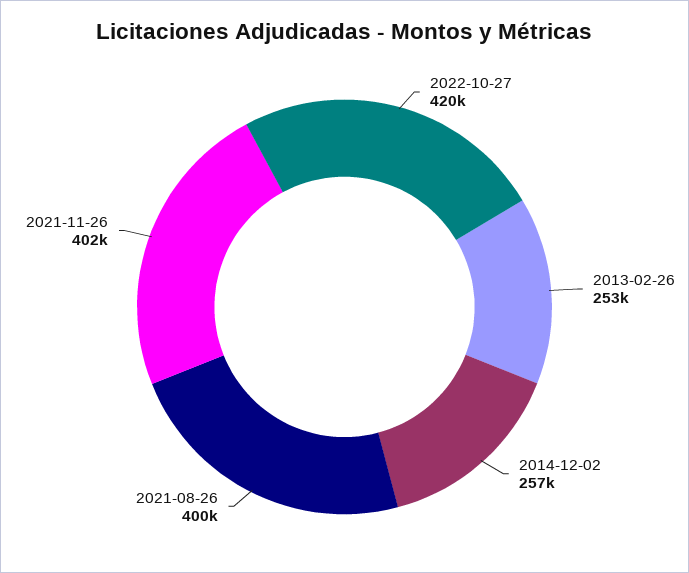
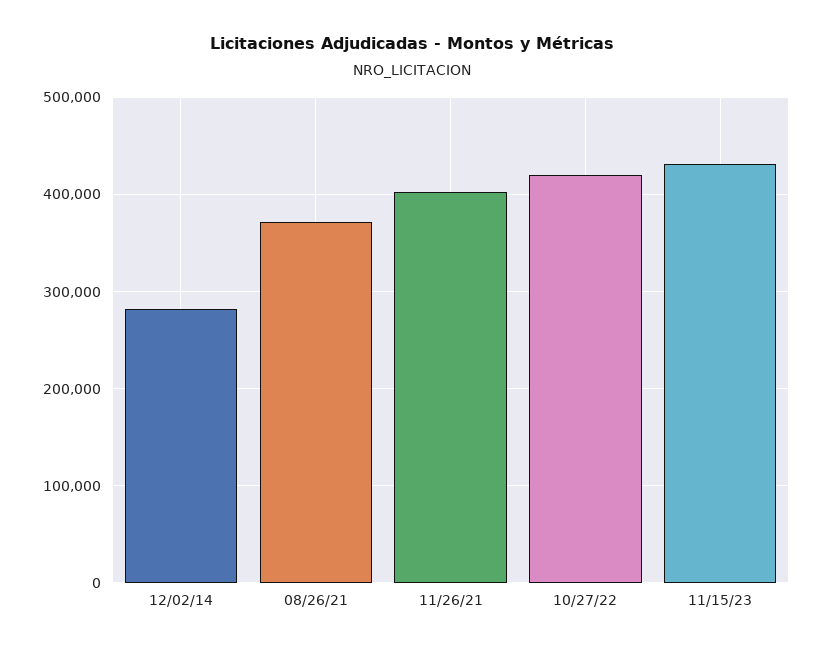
2013-02-26: 253000 -> none
2014-12-02: 257000 -> 280000
2021-08-26: 400000 -> 370000
11/15/23: none -> 430000

